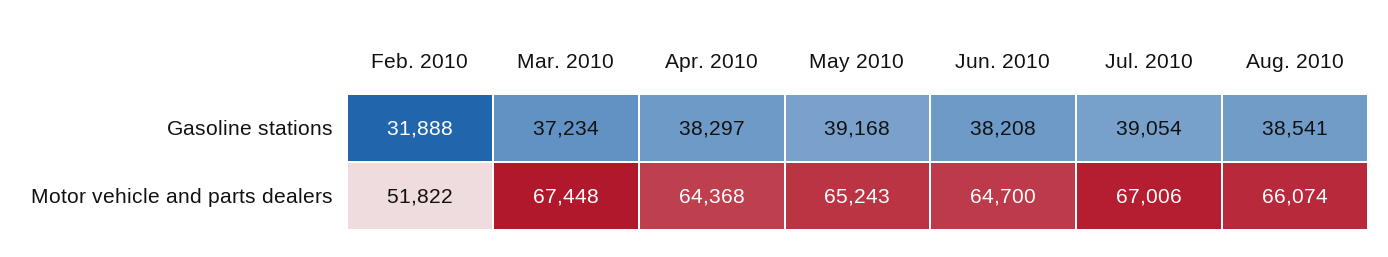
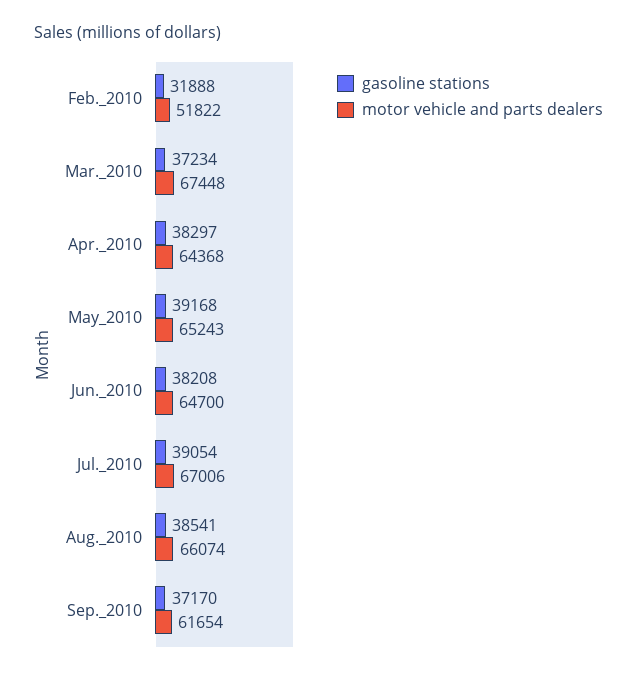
Gasoline stations, Sep._2010: none -> 37170
Motor vehicle and parts dealers, Sep._2010: none -> 61654

